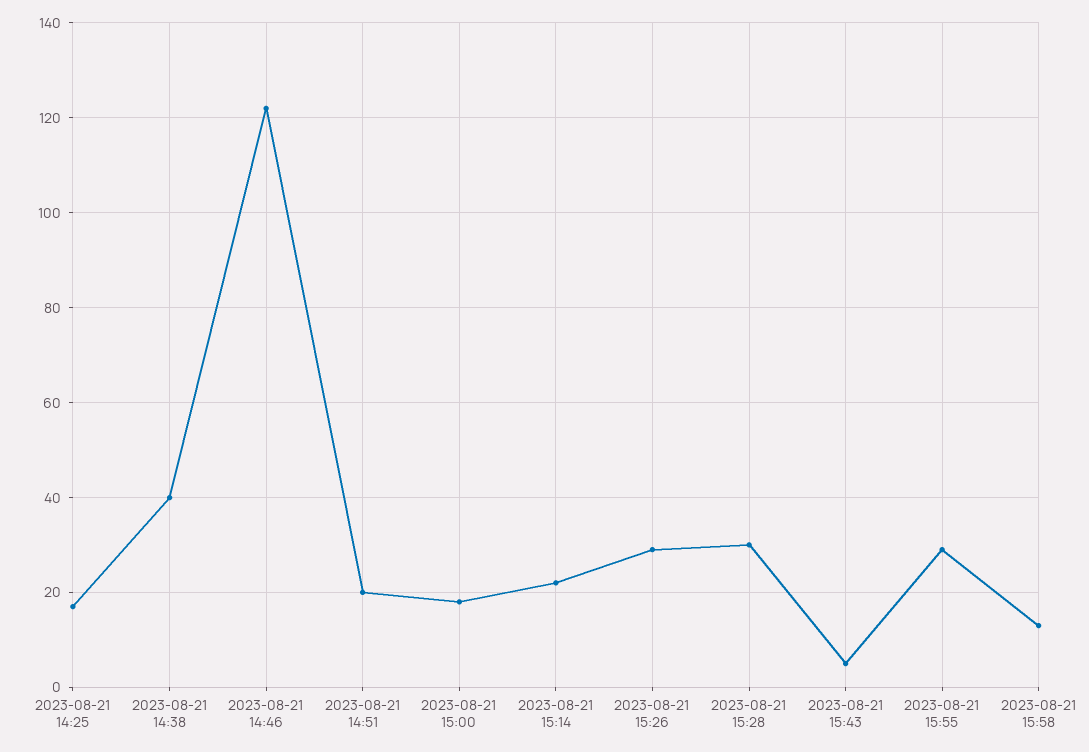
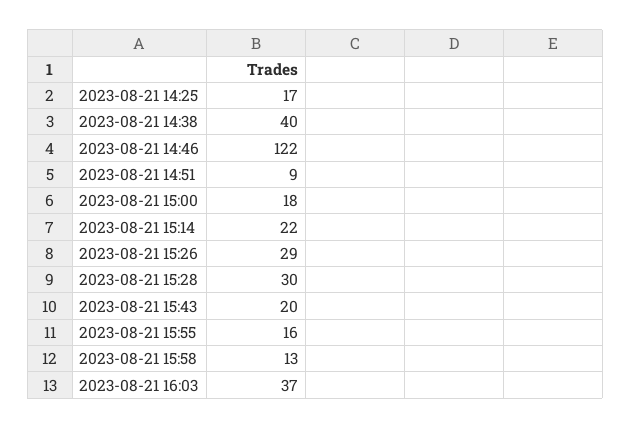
2023-08-21 14:51: 20 -> 9
2023-08-21 15:43: 5 -> 20
2023-08-21 15:55: 30 -> 16
2023-08-21 16:03: none -> 37

